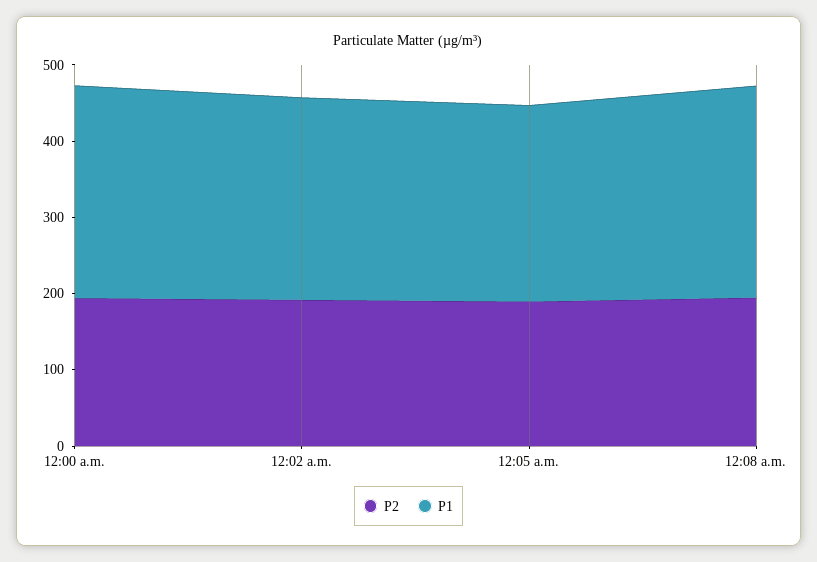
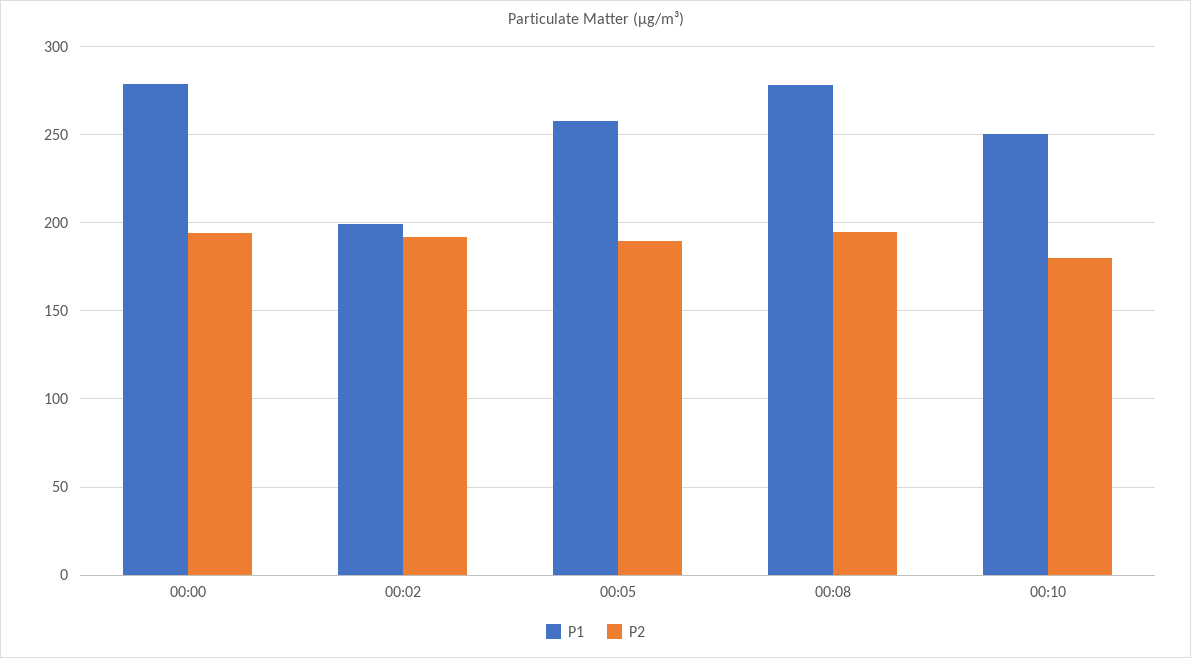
P1, 12:02 a.m.: 260 -> 200
P1, 00:10: none -> 250
P2, 00:10: none -> 180

